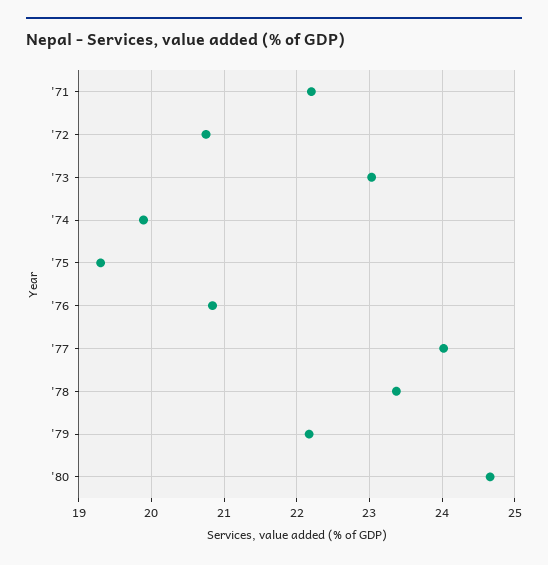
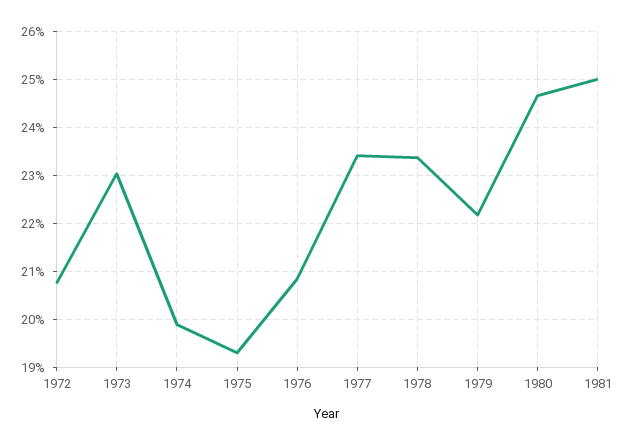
'71: 22.2 -> none
'77: 24 -> 23.4
1981: none -> 25

